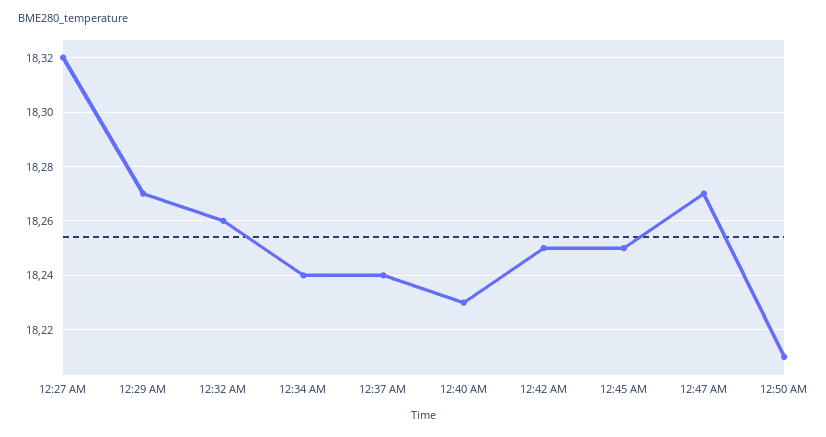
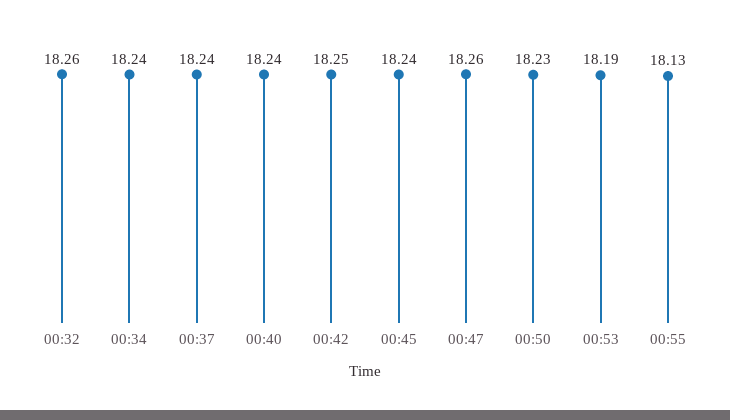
12:27 AM: 18.32 -> none
12:29 AM: 18.27 -> none
12:40 AM: 18.23 -> 18.24
12:45 AM: 18.25 -> 18.24
12:47 AM: 18.27 -> 18.26
12:50 AM: 18.21 -> 18.23
00:53: none -> 18.19
00:55: none -> 18.13

